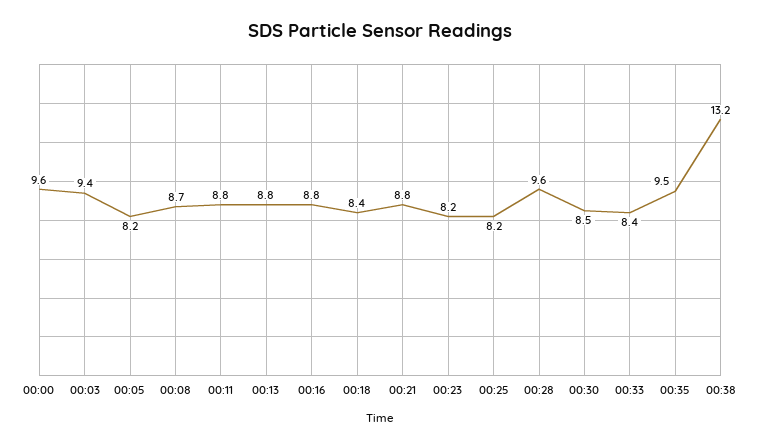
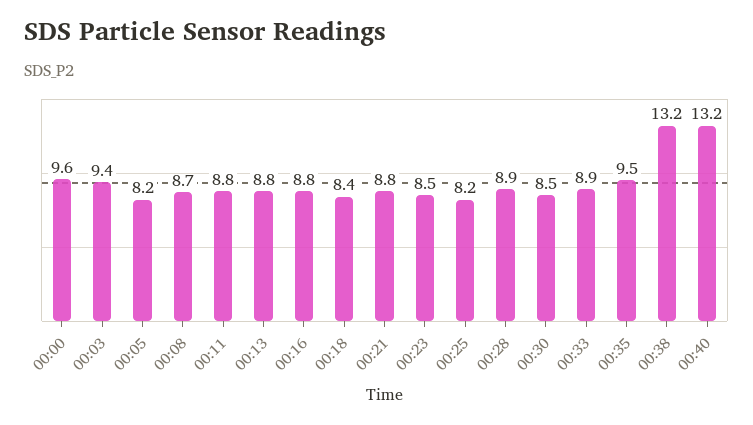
00:23: 8.2 -> 8.5
00:28: 9.6 -> 8.9
00:33: 8.4 -> 8.9
00:40: none -> 13.2

